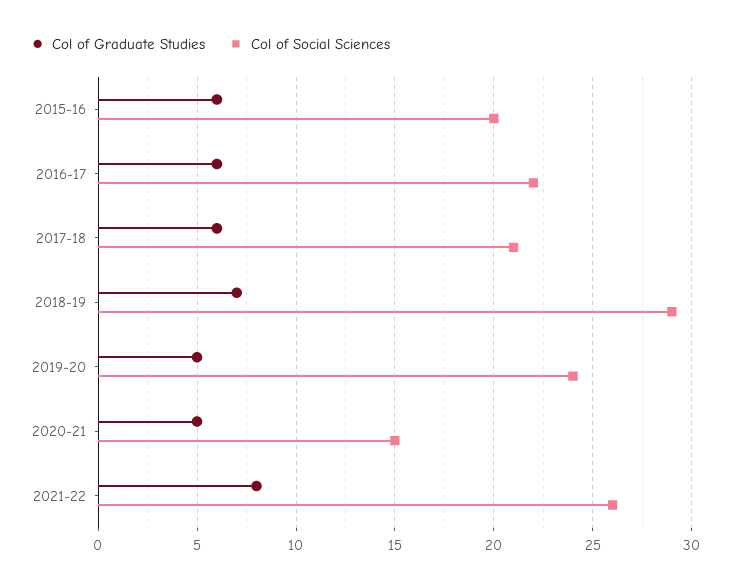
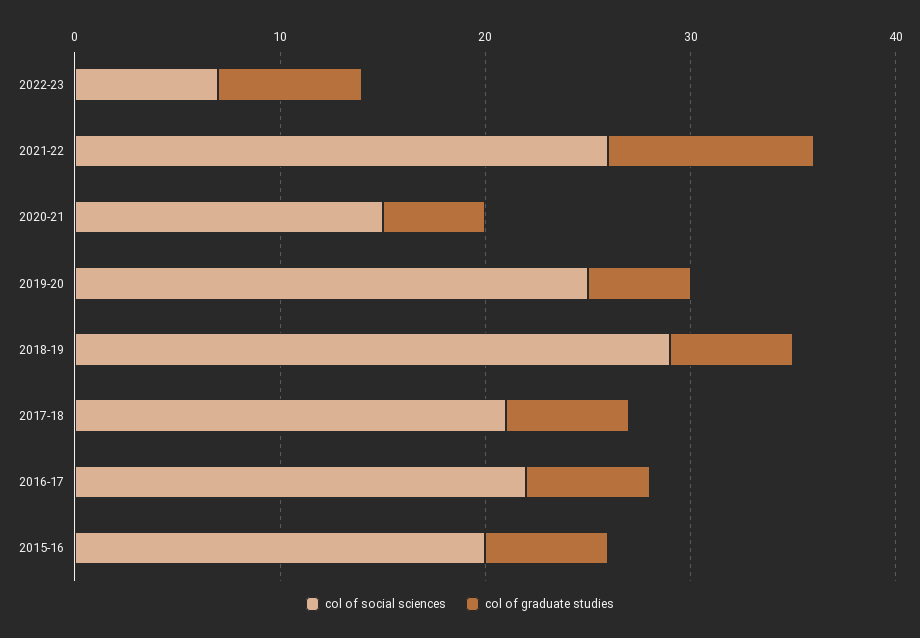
Col of Graduate Studies, 2018-19: 7 -> 6
Col of Social Sciences, 2019-20: 24 -> 25
Col of Graduate Studies, 2021-22: 8 -> 10
Col of Social Sciences, 2022-23: none -> 7
Col of Graduate Studies, 2022-23: none -> 7

